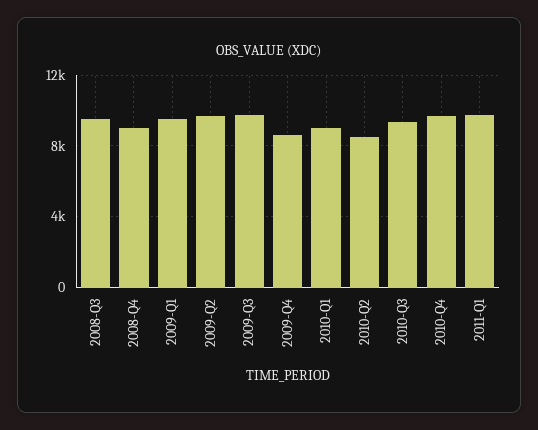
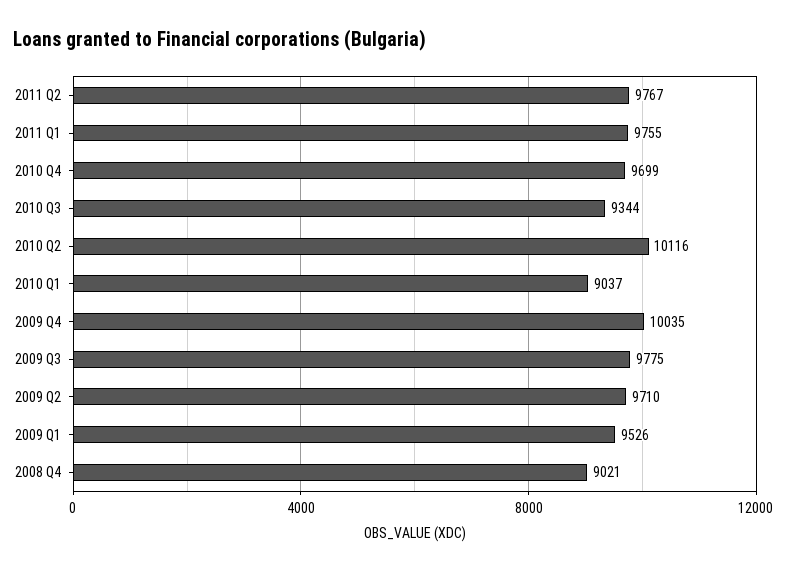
2008-Q3: 9500 -> none
2009-Q4: 8500 -> 10035
2010-Q2: 8500 -> 10116
2011 Q2: none -> 9767

